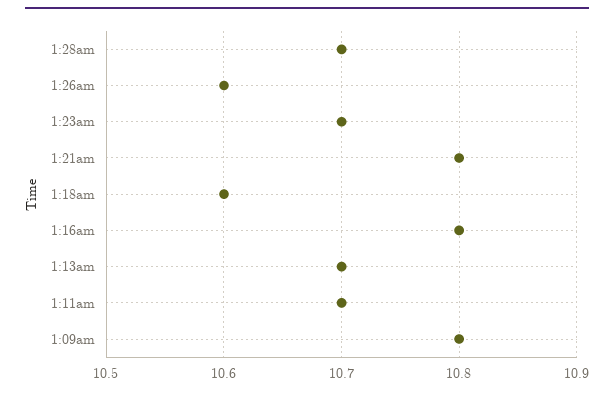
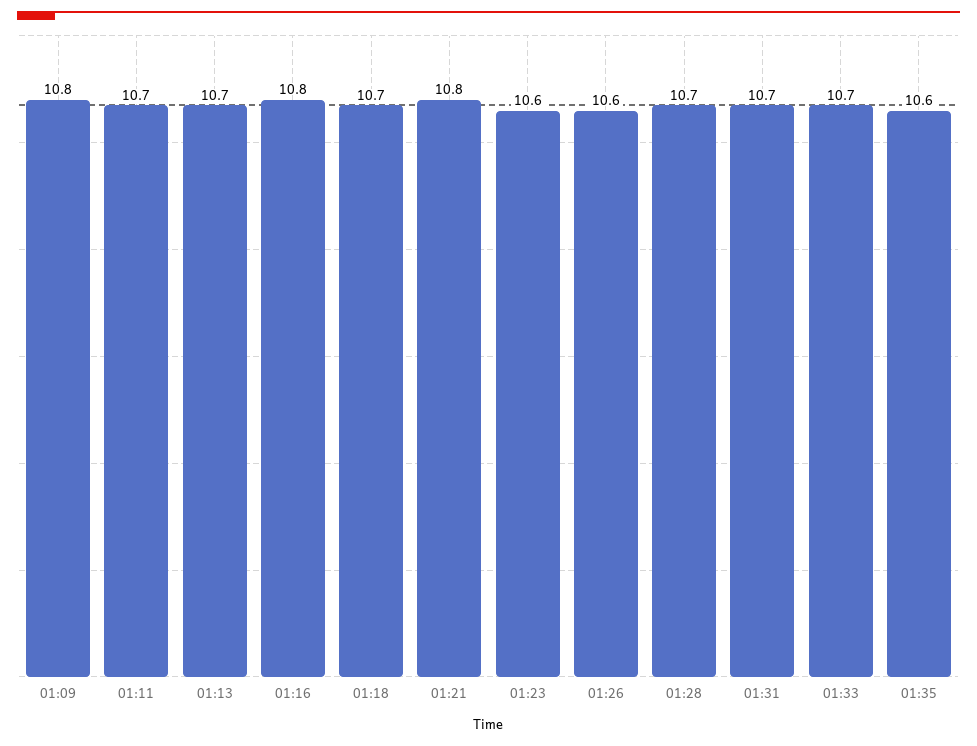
1:23am: 10.7 -> 10.6
1:18am: 10.6 -> 10.7
01:31: none -> 10.7
01:33: none -> 10.7
01:35: none -> 10.6

